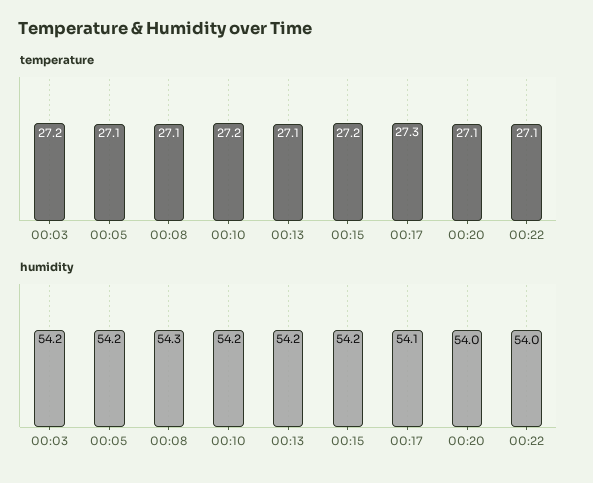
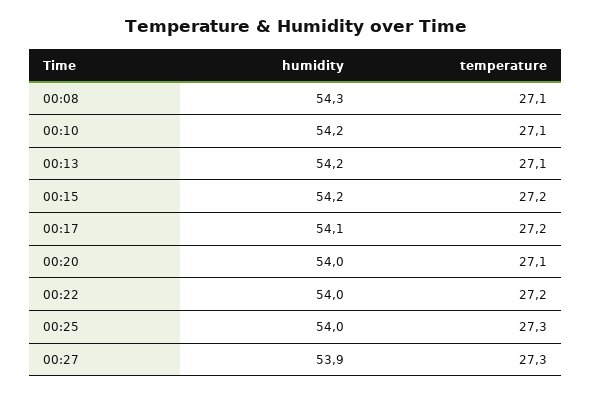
temperature, 00:03: 27.2 -> none
temperature, 00:05: 27.1 -> none
temperature, 00:10: 27.2 -> 27.1
temperature, 00:17: 27.3 -> 27.2
temperature, 00:22: 27.1 -> 27.2
humidity, 00:03: 54.2 -> none
humidity, 00:05: 54.2 -> none
humidity, 00:25: none -> 54
temperature, 00:25: none -> 27.3
humidity, 00:27: none -> 53.9
temperature, 00:27: none -> 27.3

